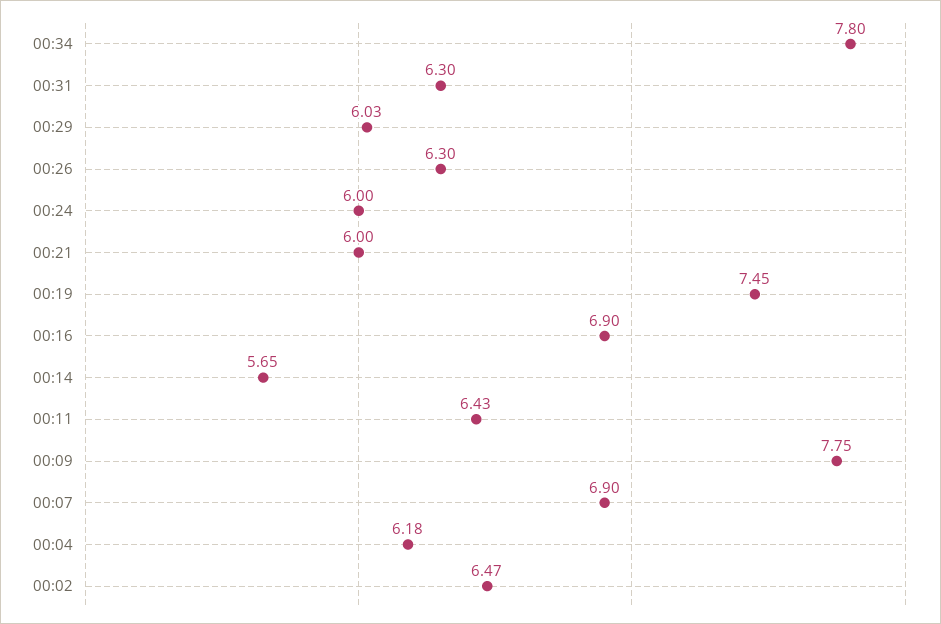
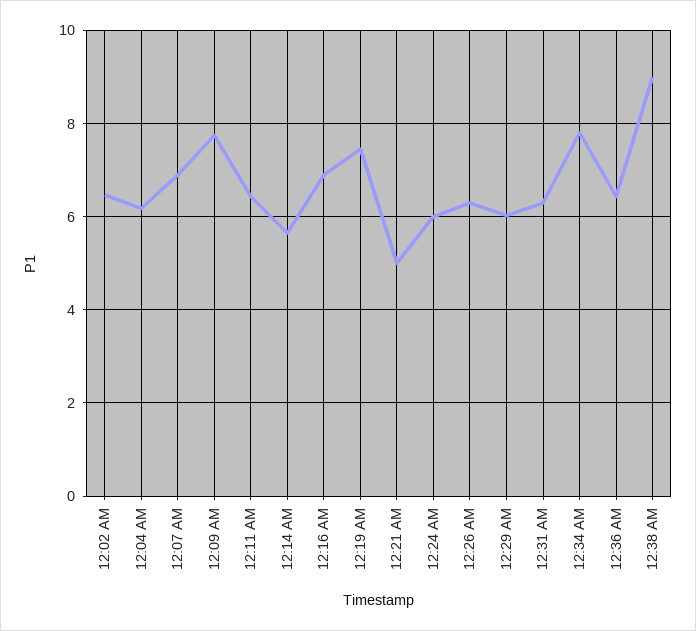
00:21: 6 -> 5
12:36 AM: none -> 6.4
12:38 AM: none -> 9

